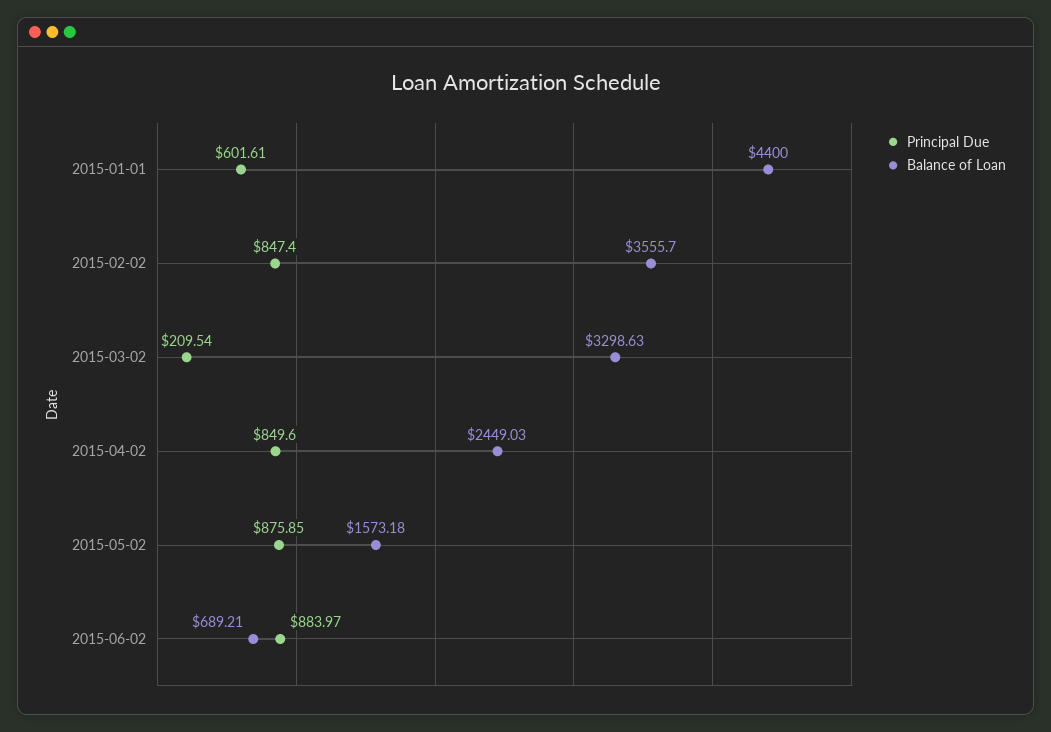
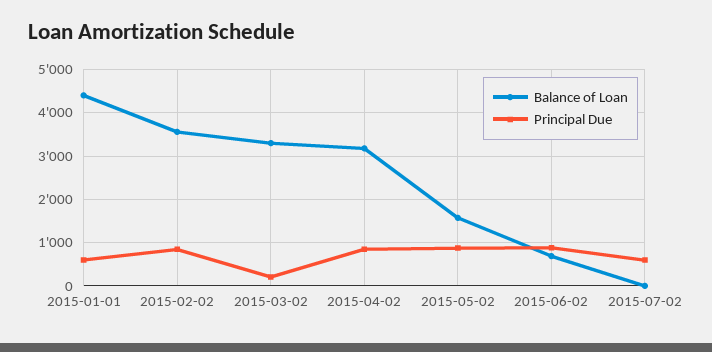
Balance of Loan, 2015-04-02: 2449.03 -> 3200
Balance of Loan, 2015-07-02: none -> 0
Principal Due, 2015-07-02: none -> 600

